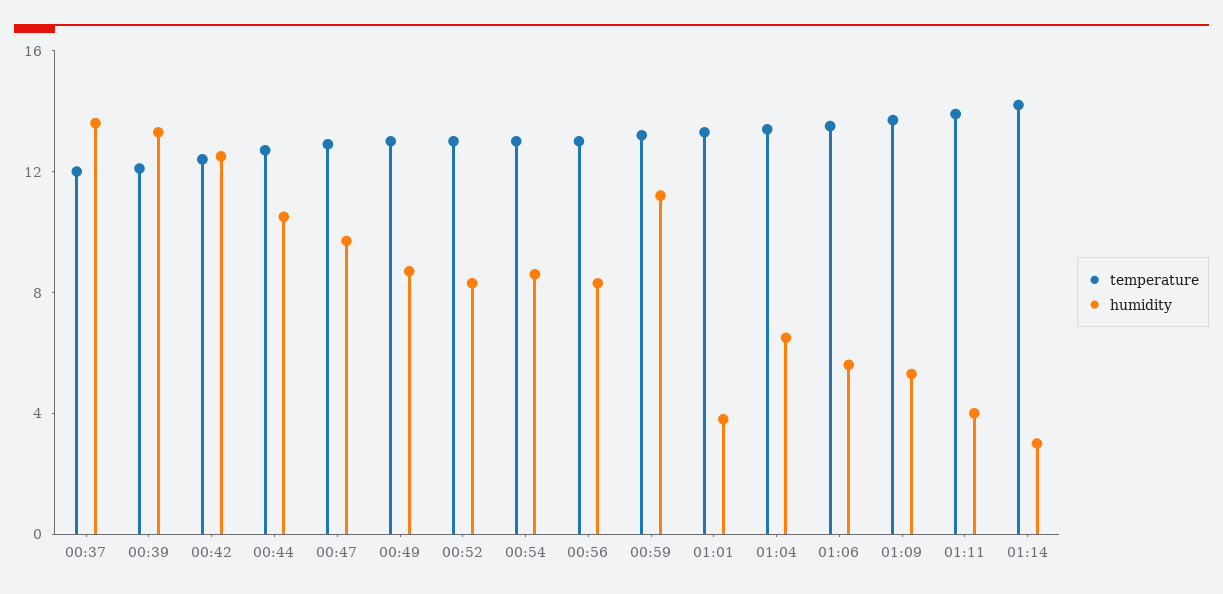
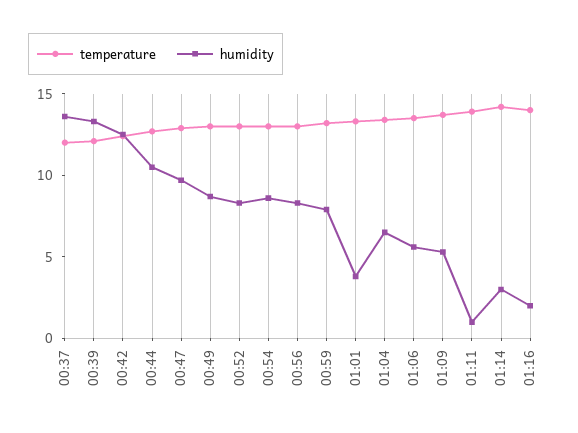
humidity, 00:59: 11 -> 8
humidity, 01:11: 4 -> 1
temperature, 01:16: none -> 14
humidity, 01:16: none -> 2

